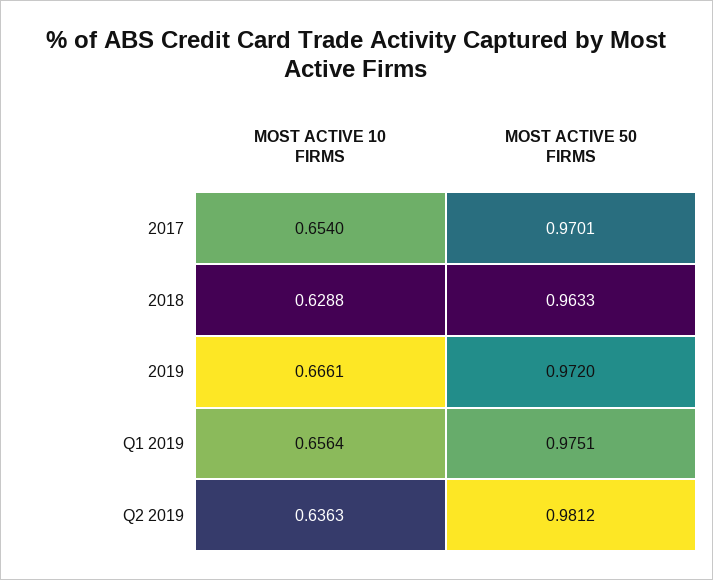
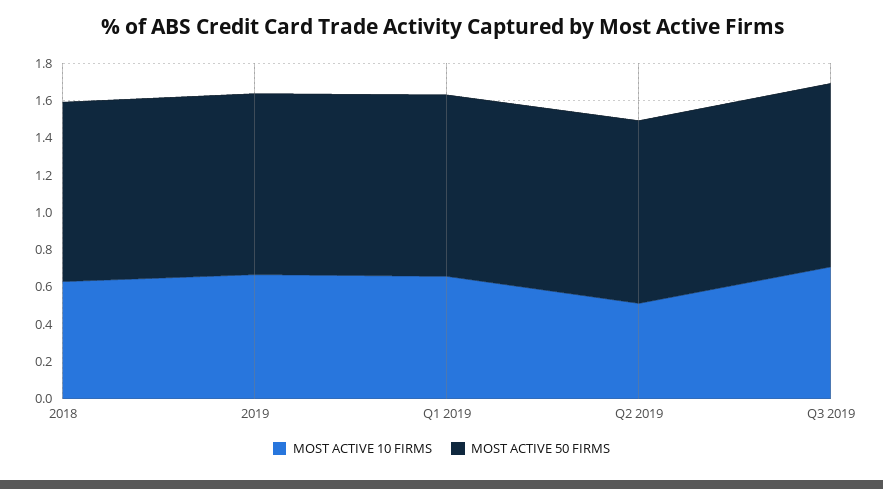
MOST ACTIVE 10 FIRMS, 2017: 0.654 -> none
MOST ACTIVE 50 FIRMS, 2017: 0.9701 -> none
MOST ACTIVE 10 FIRMS, Q2 2019: 0.6363 -> 0.5
MOST ACTIVE 10 FIRMS, Q3 2019: none -> 0.7
MOST ACTIVE 50 FIRMS, Q3 2019: none -> 1

